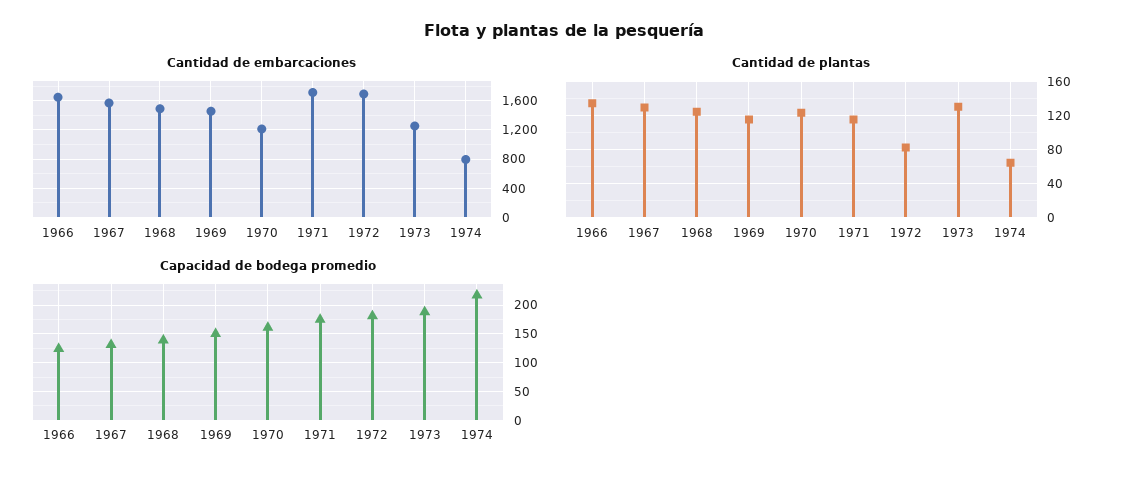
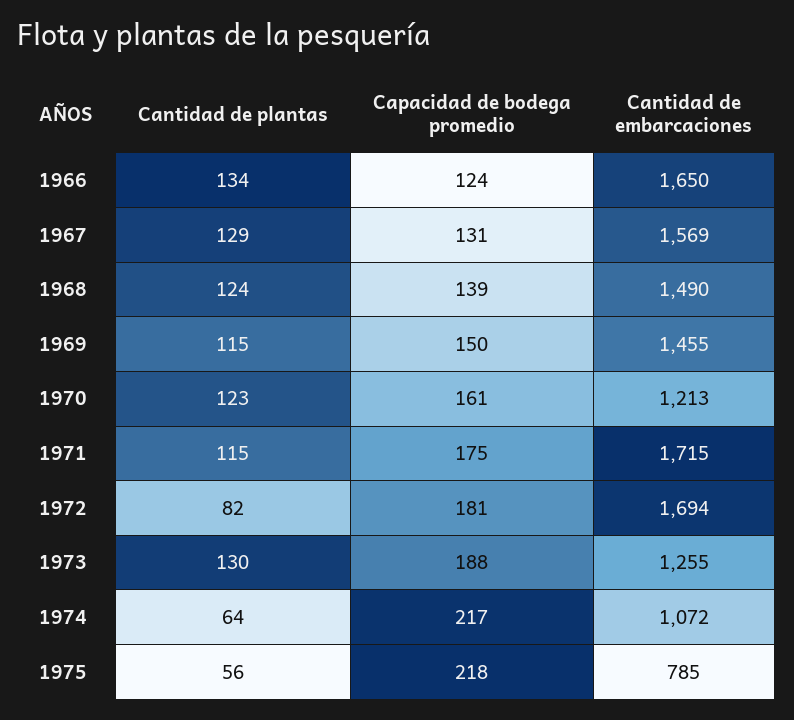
Cantidad de embarcaciones, 1974: 800 -> 1072
Cantidad de plantas, 1975: none -> 56
Capacidad de bodega promedio, 1975: none -> 218
Cantidad de embarcaciones, 1975: none -> 785

